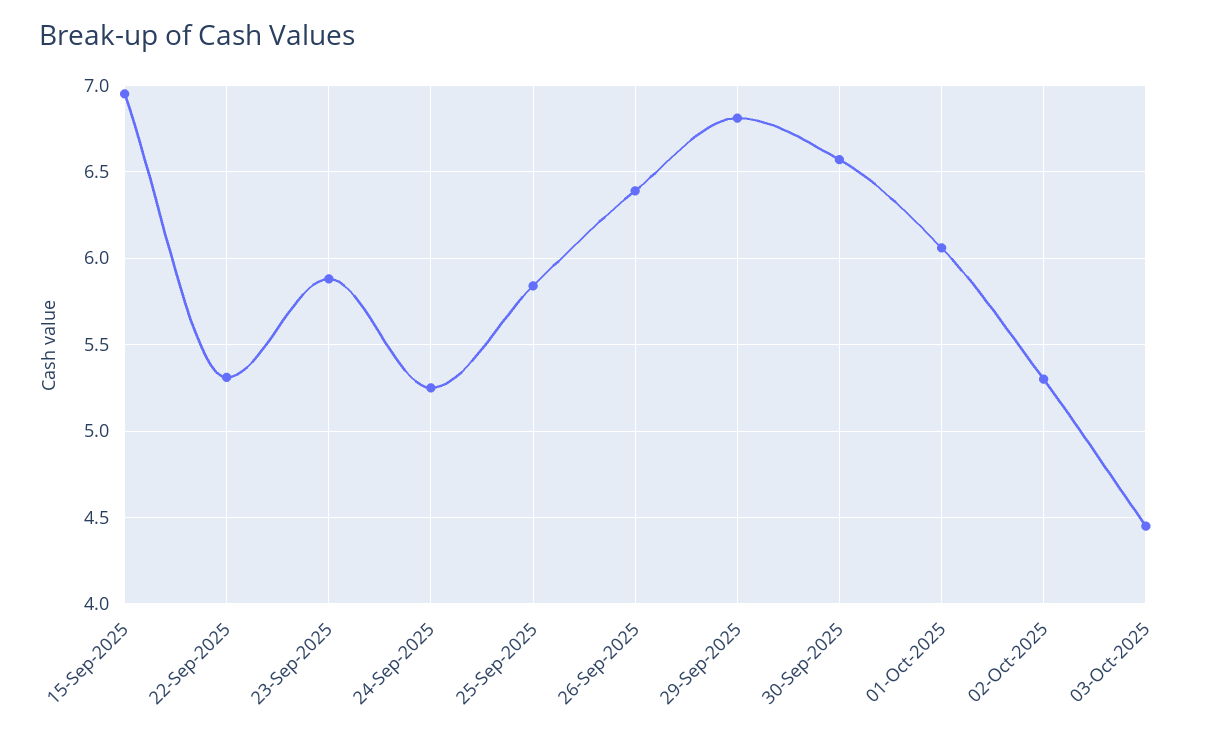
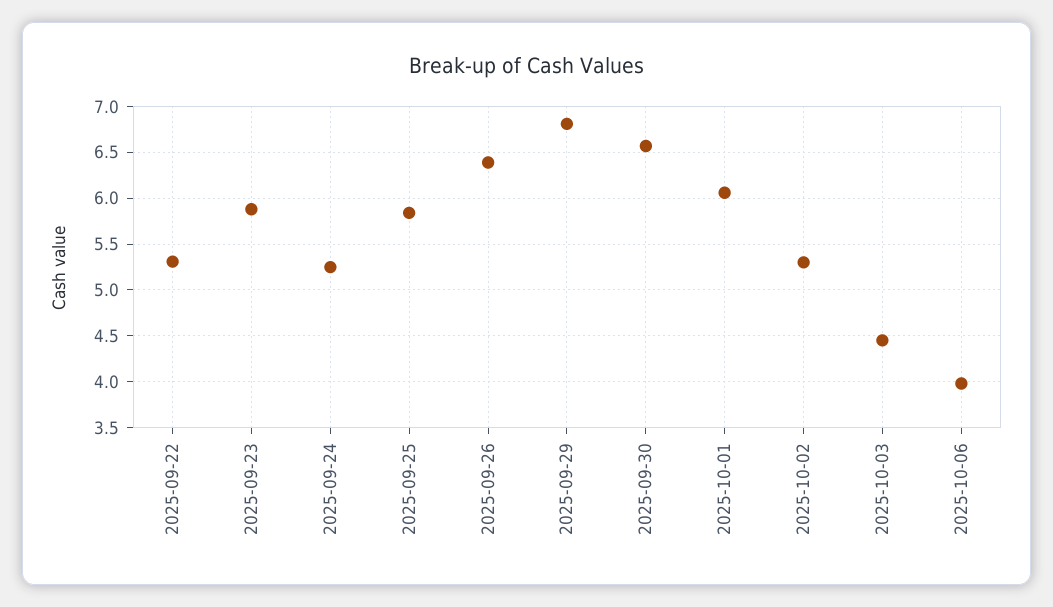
15-Sep-2025: 6.95 -> none
2025-10-06: none -> 4

